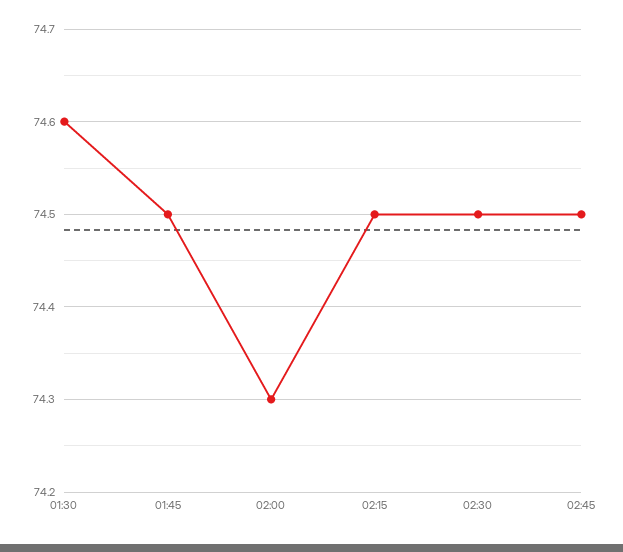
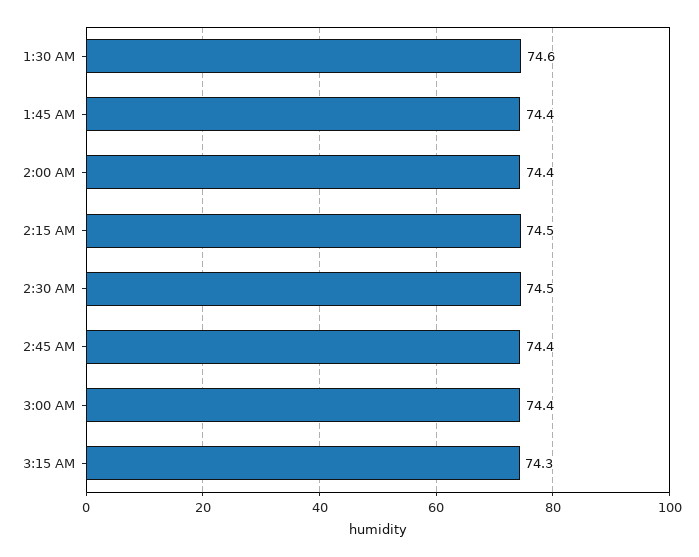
01:45: 74.5 -> 74.4
02:00: 74.3 -> 74.4
02:45: 74.5 -> 74.4
3:00 AM: none -> 74.4
3:15 AM: none -> 74.3

